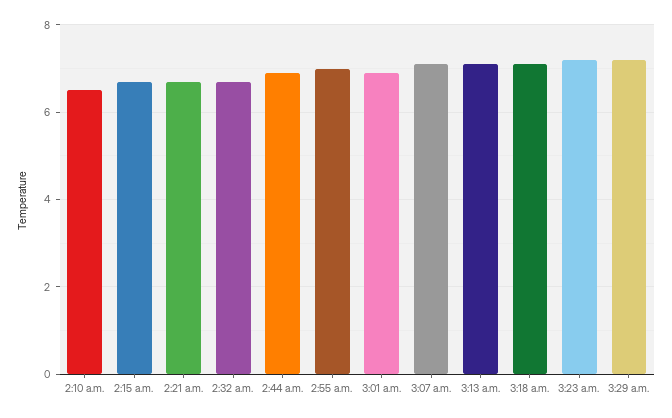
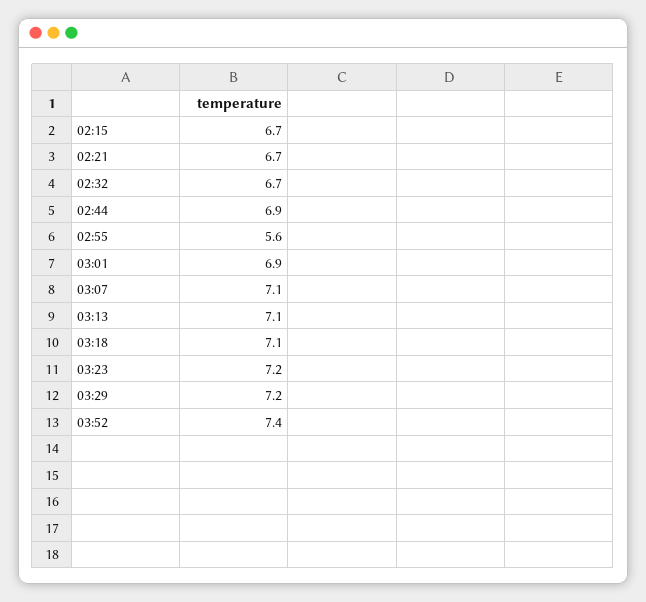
2:10 a.m.: 6.5 -> none
2:55 a.m.: 7 -> 5.6
03:52: none -> 7.4

